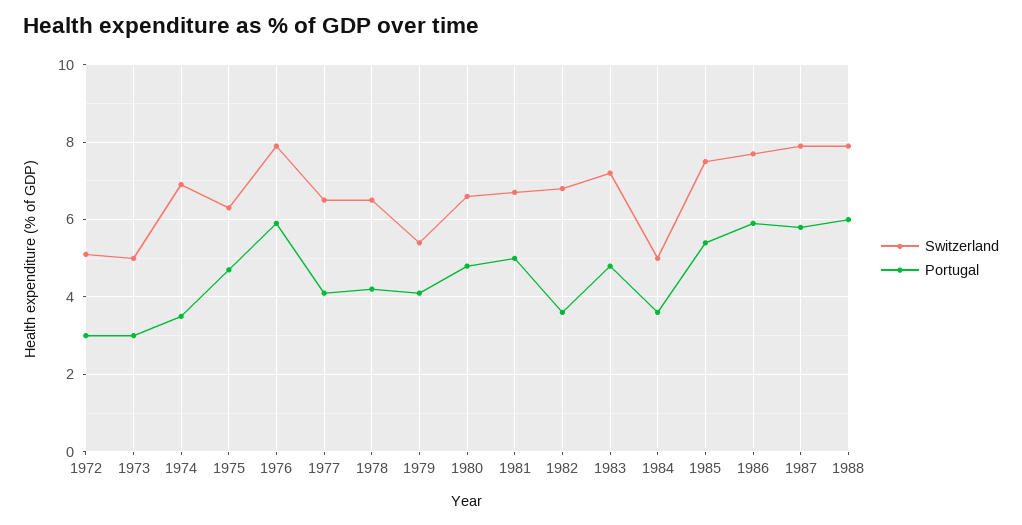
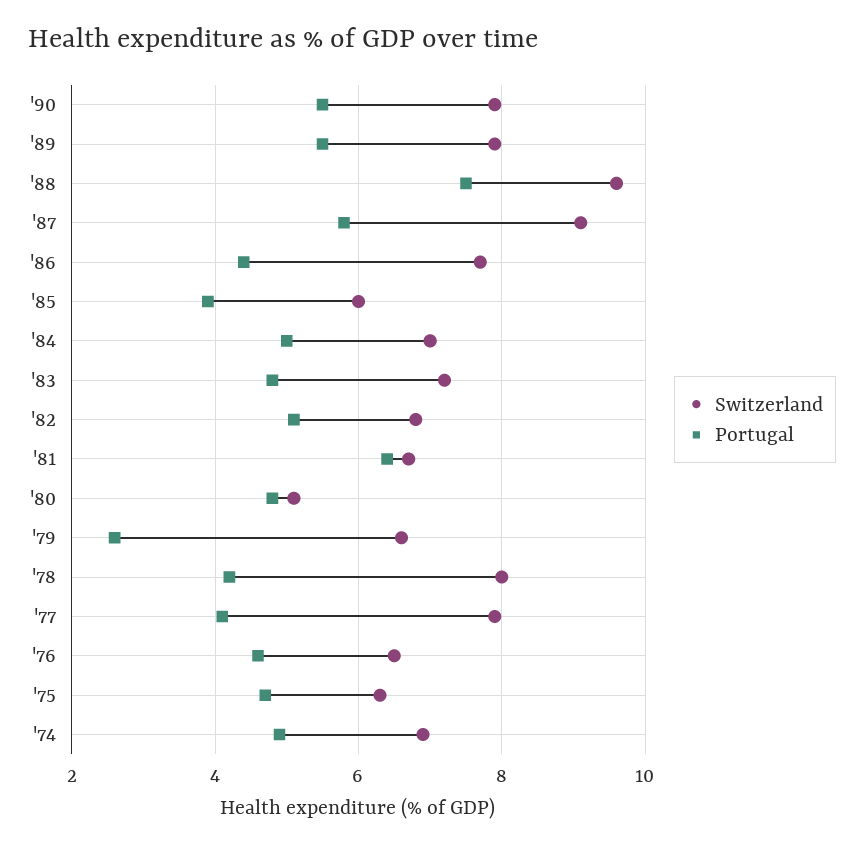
Switzerland, 1972: 5 -> none
Portugal, 1972: 3 -> none
Switzerland, 1973: 5 -> none
Portugal, 1973: 3 -> none
Portugal, 1974: 3.5 -> 5
Switzerland, 1976: 8 -> 6.5
Portugal, 1976: 6 -> 4.5
Switzerland, 1977: 6.5 -> 8
Switzerland, 1978: 6.5 -> 8
Switzerland, 1979: 5.5 -> 6.5
Portugal, 1979: 4 -> 2.5
Switzerland, 1980: 6.5 -> 5
Portugal, 1981: 5 -> 6.5
Portugal, 1982: 3.5 -> 5
Switzerland, 1984: 5 -> 7
Portugal, 1984: 3.5 -> 5
Switzerland, 1985: 7.5 -> 6
Portugal, 1985: 5.5 -> 4
Portugal, 1986: 6 -> 4.5
Switzerland, 1987: 8 -> 9
Switzerland, 1988: 8 -> 9.5
Portugal, 1988: 6 -> 7.5
Switzerland, '90: none -> 8
Portugal, '90: none -> 5.5
Switzerland, '89: none -> 8
Portugal, '89: none -> 5.5

